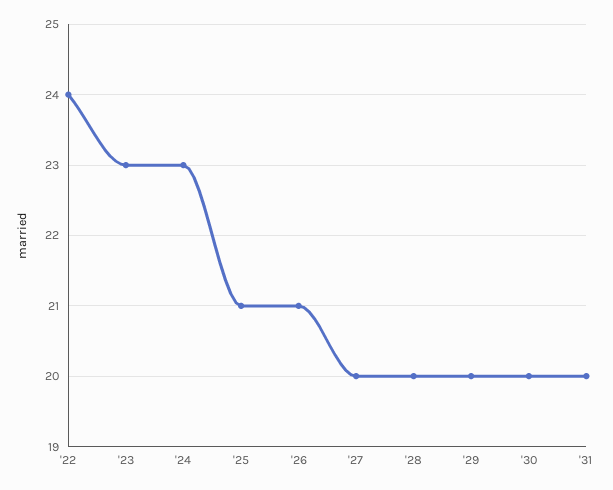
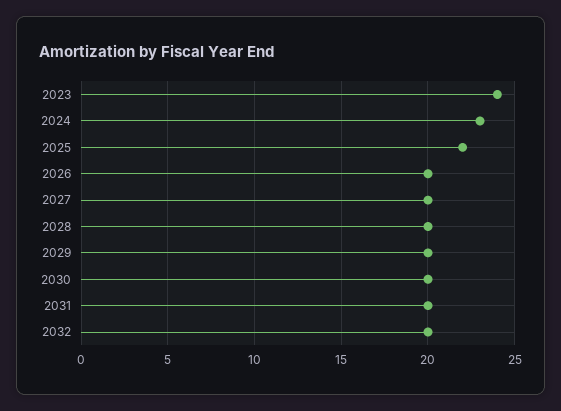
'22: 24 -> none
'23: 23 -> 24
'25: 21 -> 22
'26: 21 -> 20
2032: none -> 20

